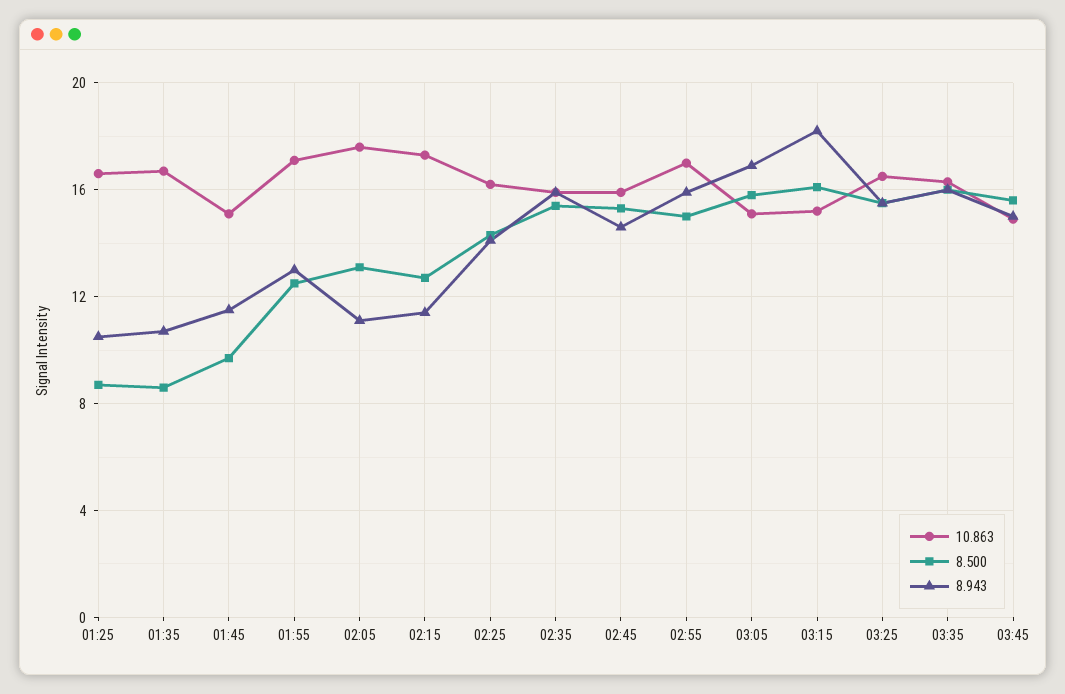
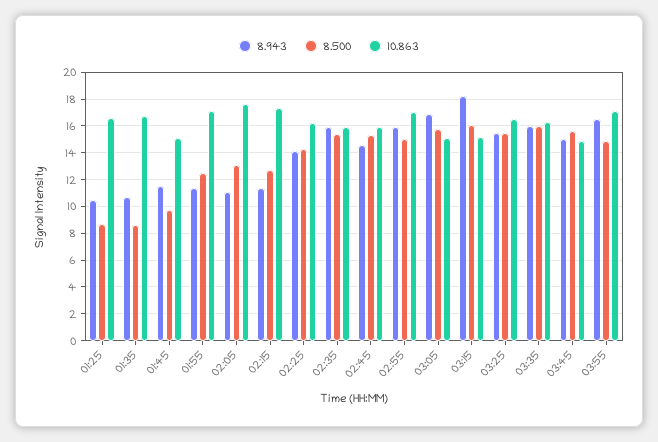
8.943, 01:55: 13 -> 11.5
8.943, 03:55: none -> 16.5
8.500, 03:55: none -> 15
10.863, 03:55: none -> 17

